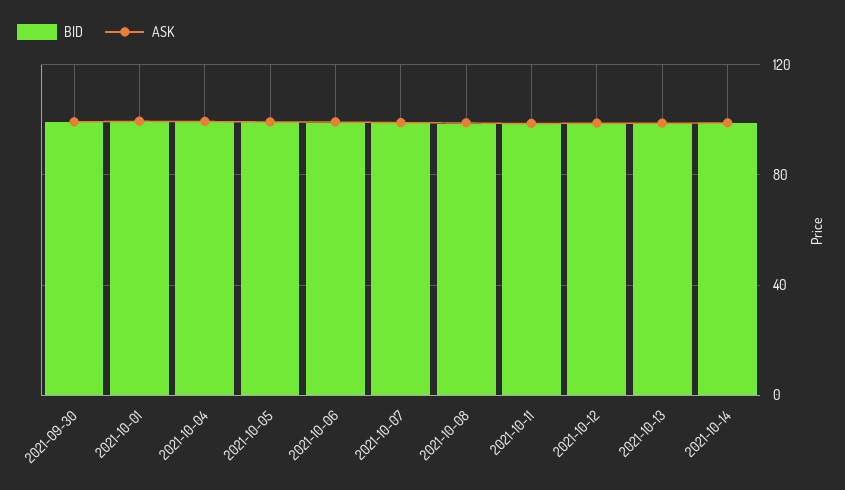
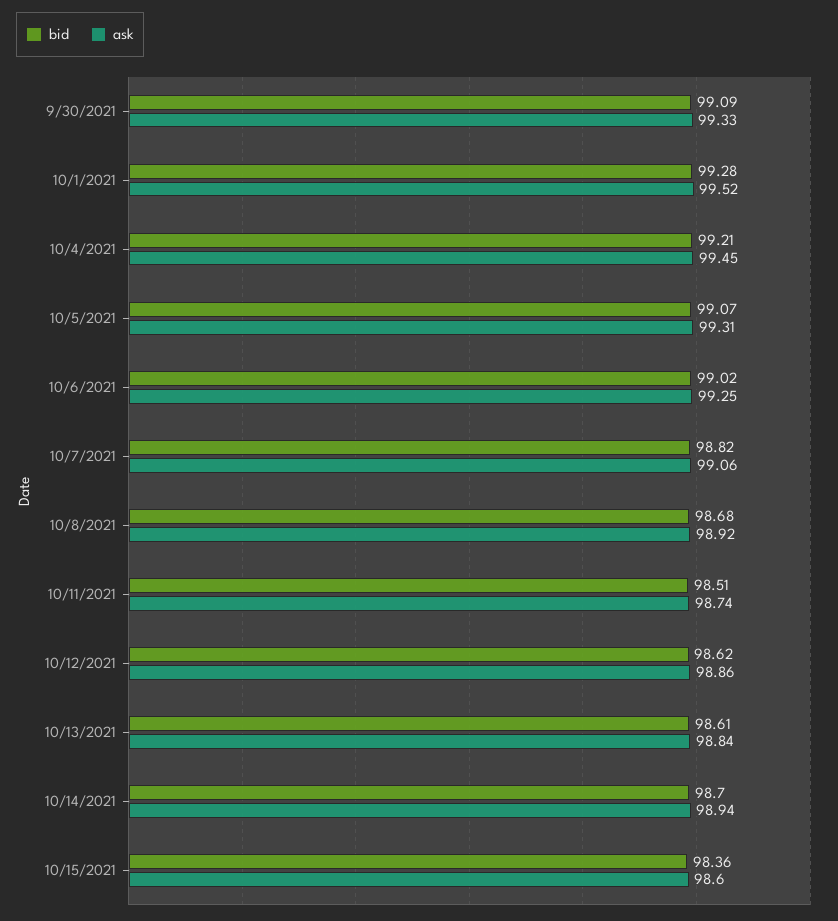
BID, 10/15/2021: none -> 98.36
ASK, 10/15/2021: none -> 98.6

